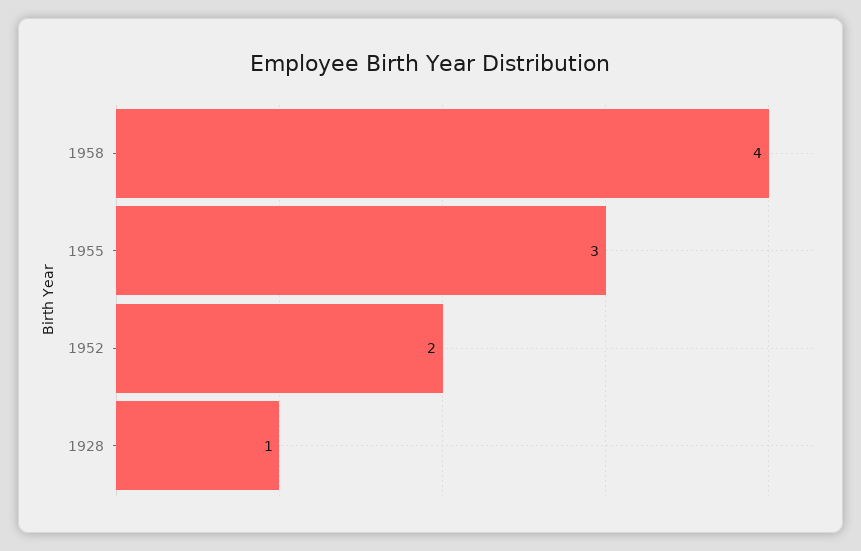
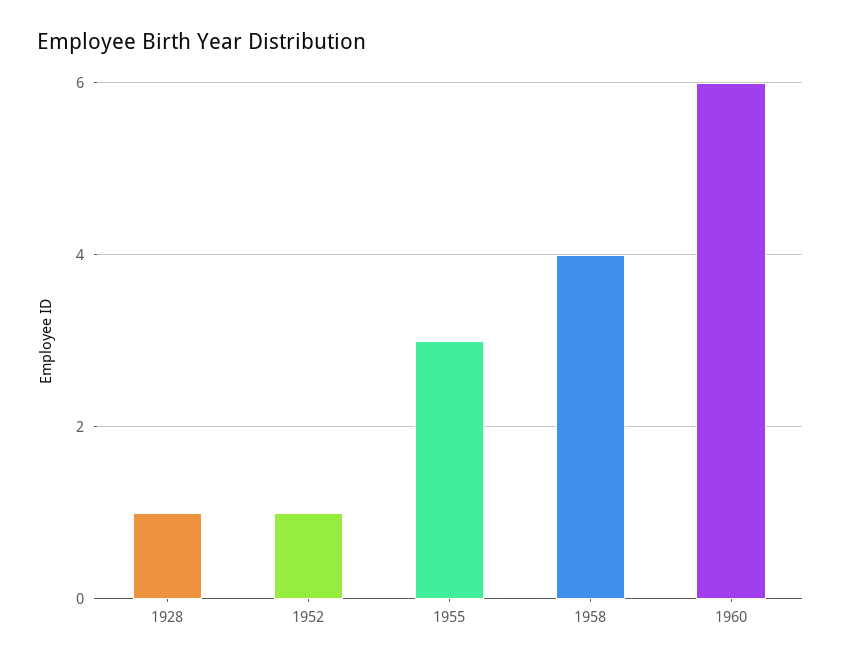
1952: 2 -> 1
1960: none -> 6

